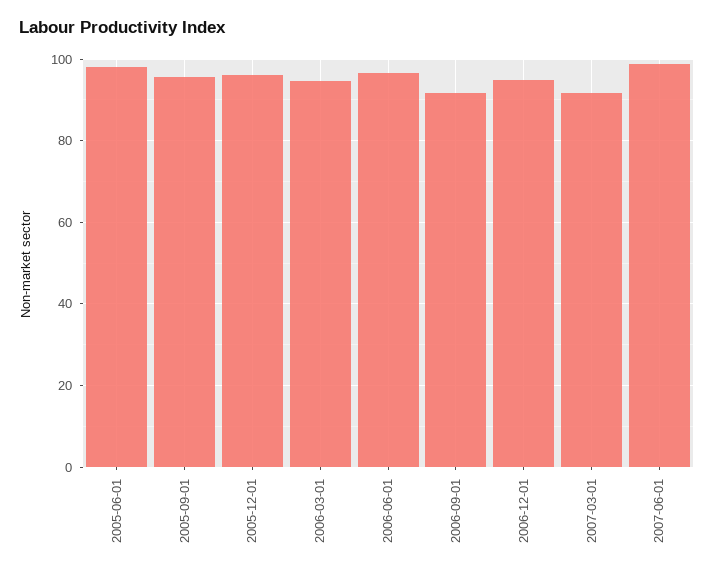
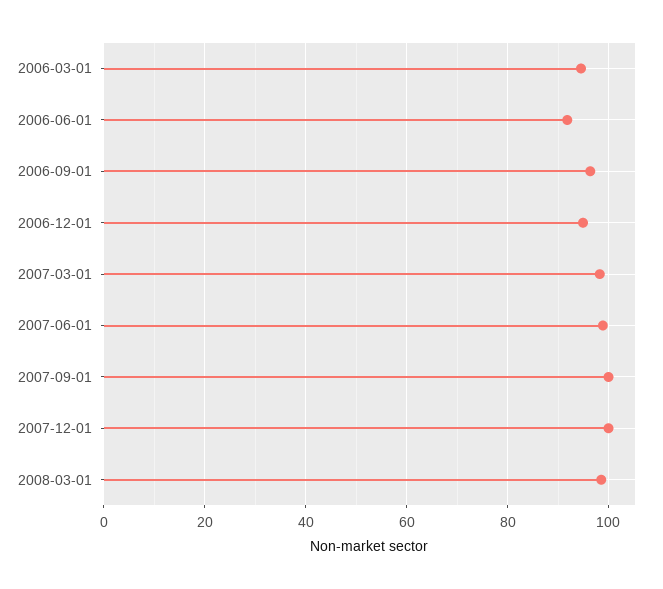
2005-06-01: 98 -> none
2005-09-01: 96 -> none
2005-12-01: 96 -> none
2006-06-01: 96 -> 92
2006-09-01: 92 -> 96
2007-03-01: 92 -> 98
2007-09-01: none -> 100
2007-12-01: none -> 100
2008-03-01: none -> 98

